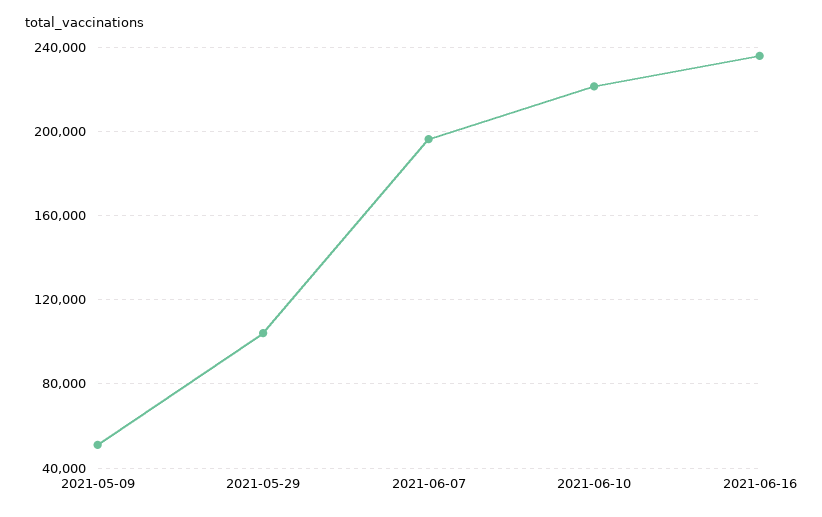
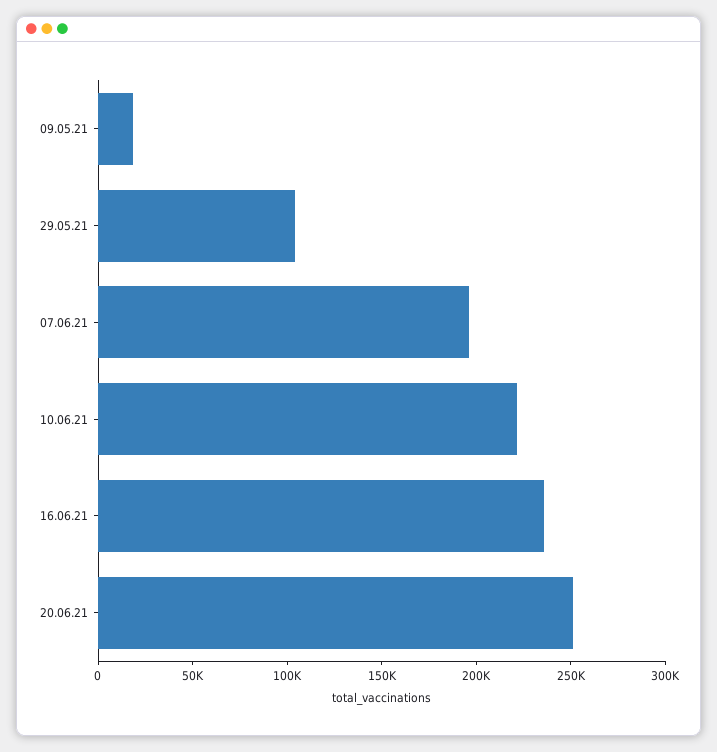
2021-05-09: 50000 -> 20000
20.06.21: none -> 250000

